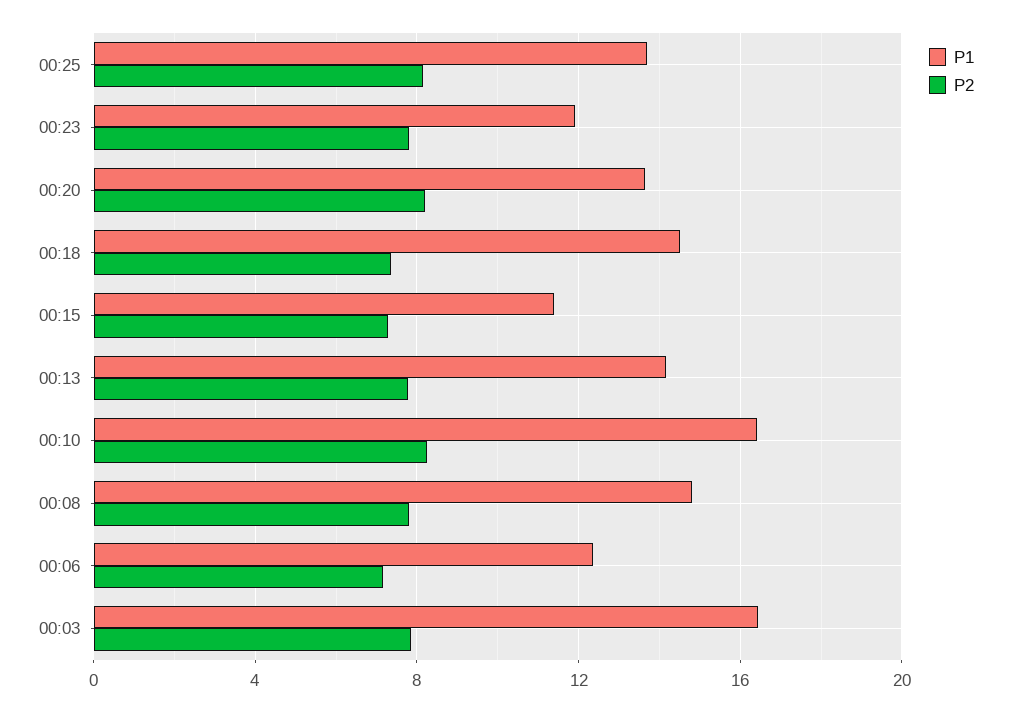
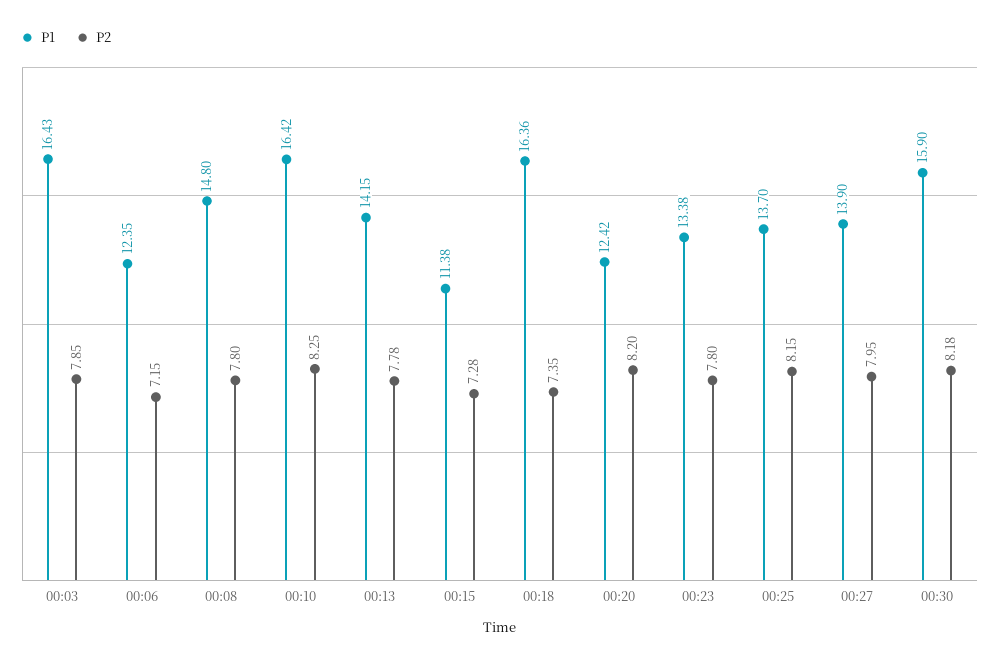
P1, 00:23: 12 -> 13.38
P1, 00:20: 13.5 -> 12.42
P1, 00:18: 14.5 -> 16.36
P1, 00:27: none -> 13.9
P2, 00:27: none -> 7.95
P1, 00:30: none -> 15.9
P2, 00:30: none -> 8.18

